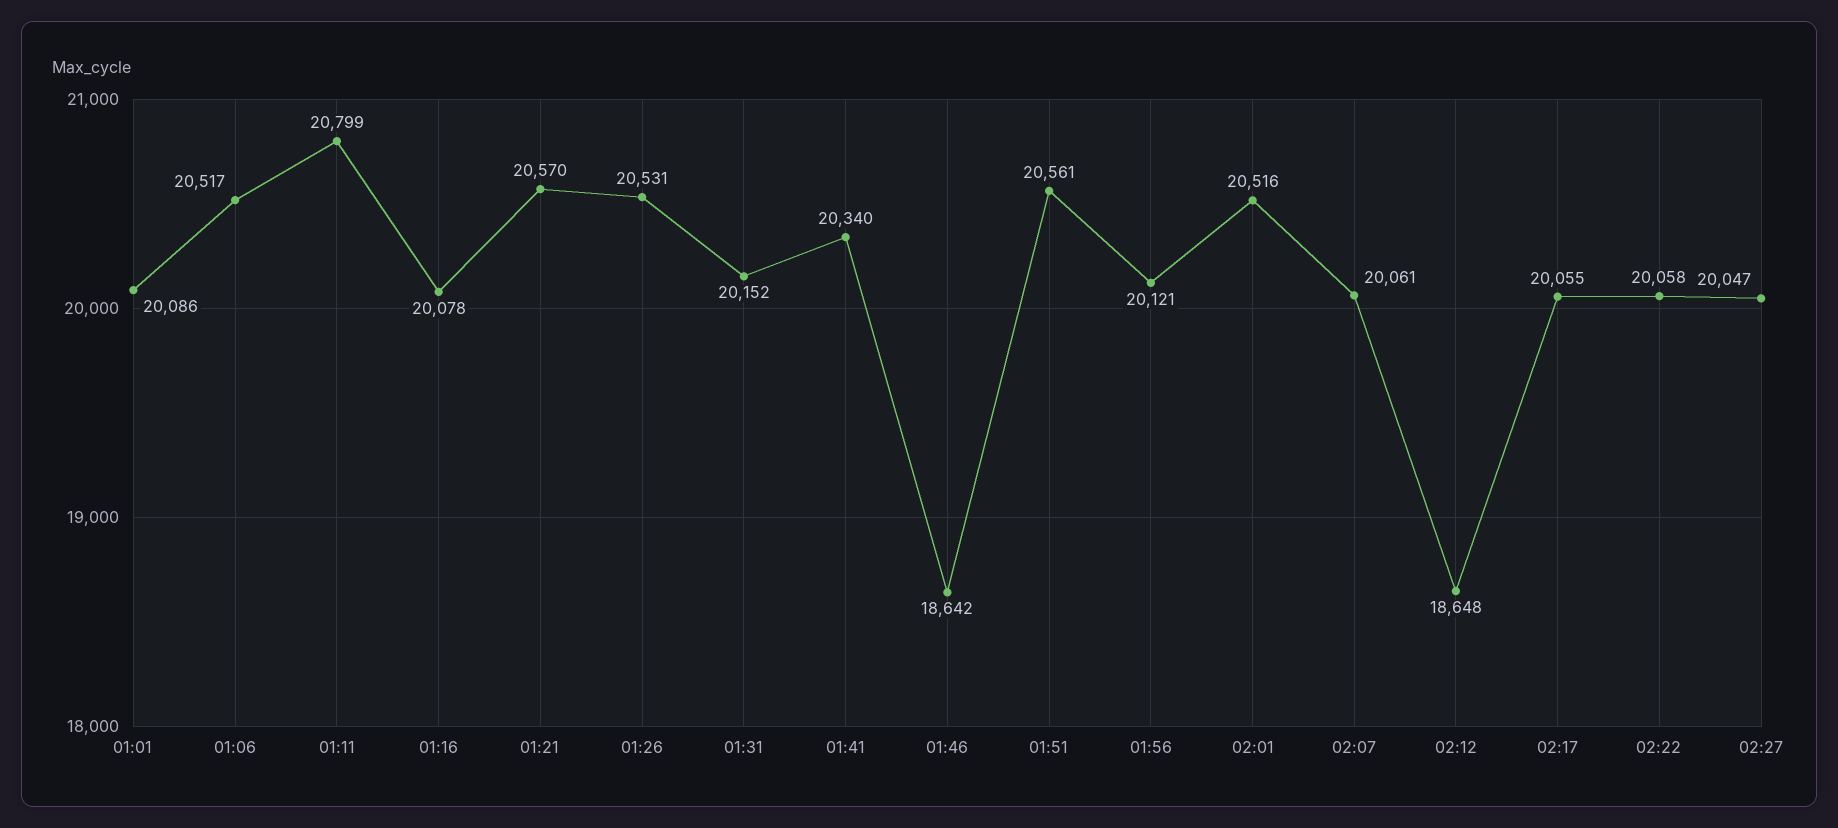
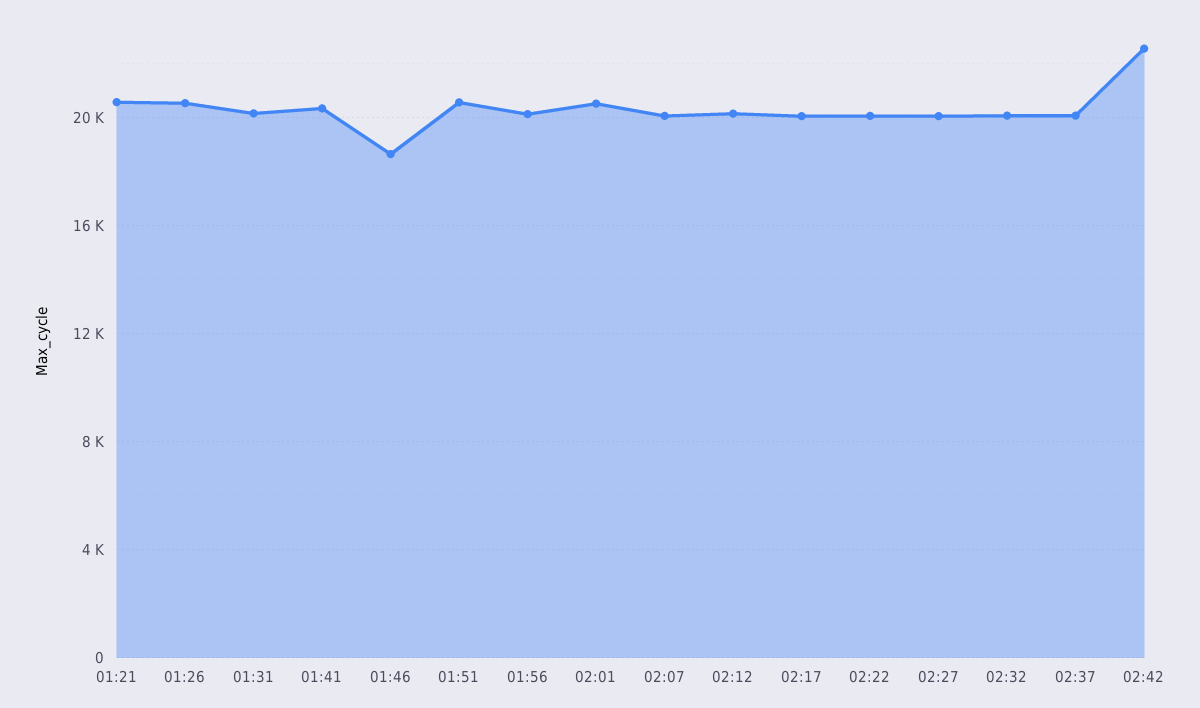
01:01: 20086 -> none
01:06: 20517 -> none
01:11: 20799 -> none
01:16: 20078 -> none
02:12: 18648 -> 20000
02:32: none -> 20000
02:37: none -> 20000
02:42: none -> 22500

